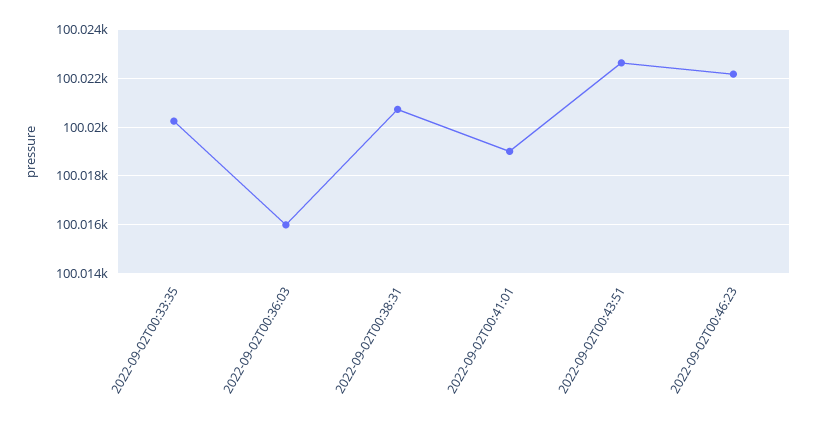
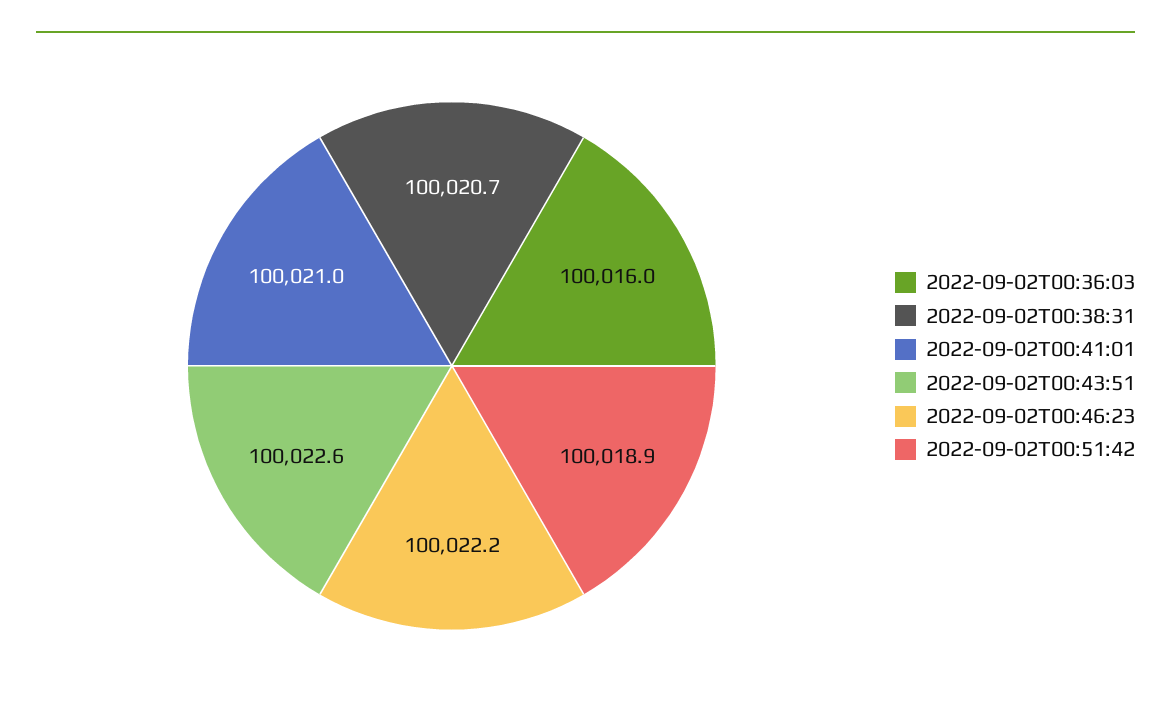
2022-09-02T00:33:35: 100020.25 -> none
2022-09-02T00:41:01: 100019 -> 100021
2022-09-02T00:51:42: none -> 100018.9

